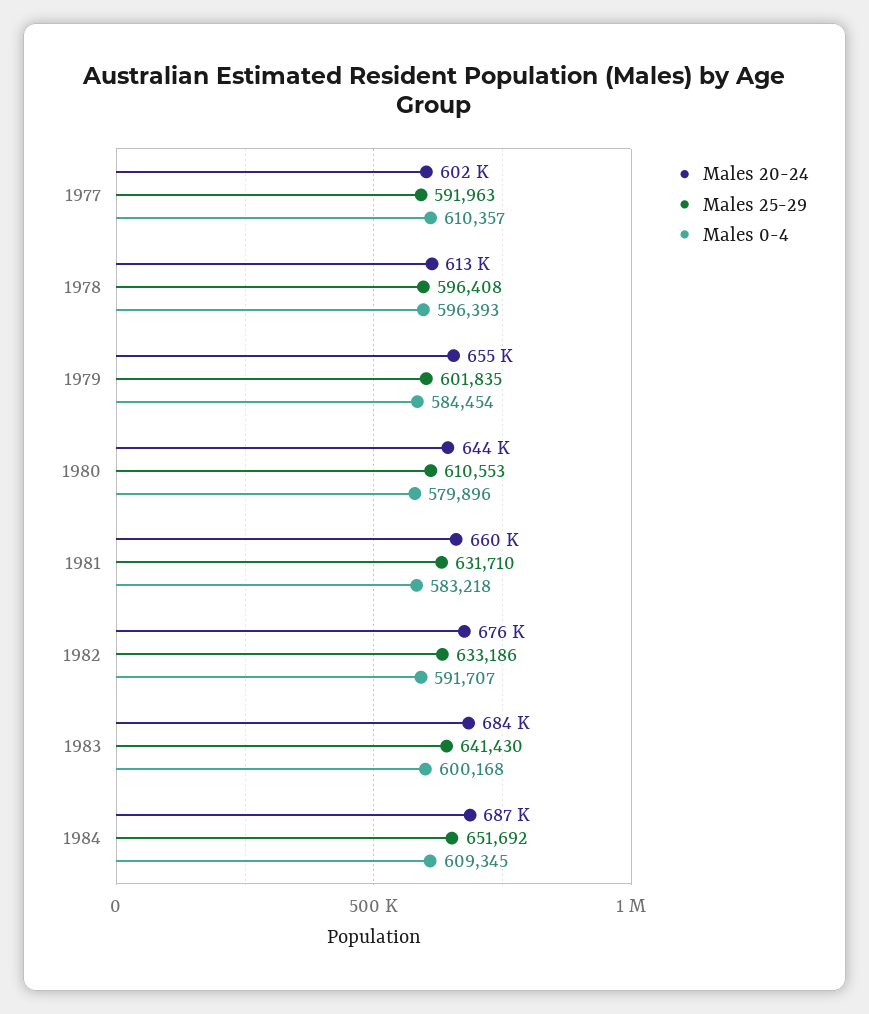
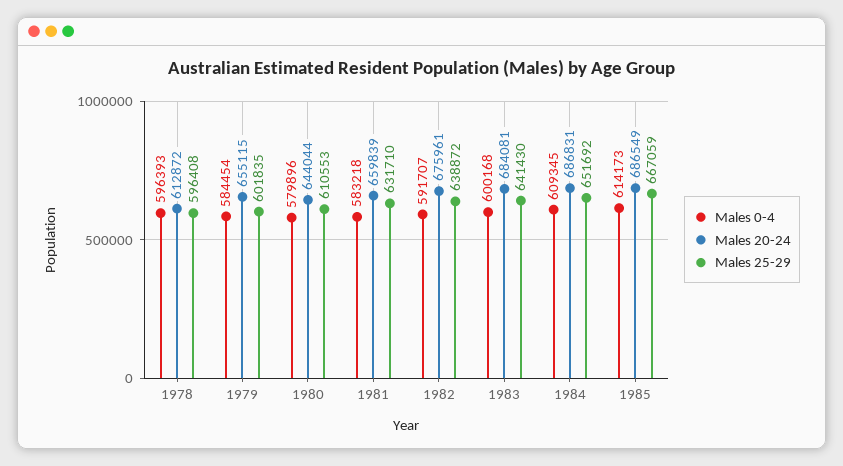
Males 20-24, 1977: 602000 -> none
Males 25-29, 1977: 591963 -> none
Males 0-4, 1977: 610357 -> none
Males 25-29, 1982: 633186 -> 638872
Males 0-4, 1985: none -> 614173
Males 20-24, 1985: none -> 686549
Males 25-29, 1985: none -> 667059

